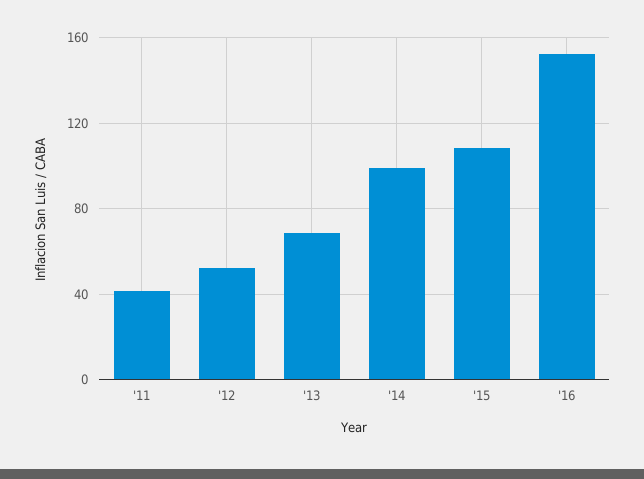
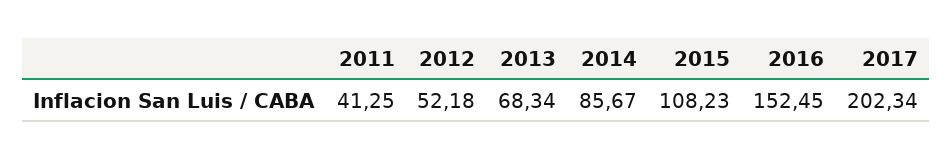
'14: 100 -> 85.67
2017: none -> 202.34

